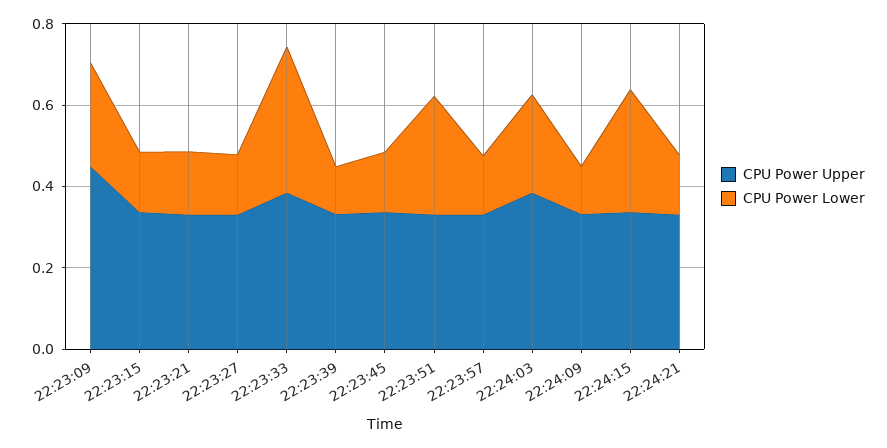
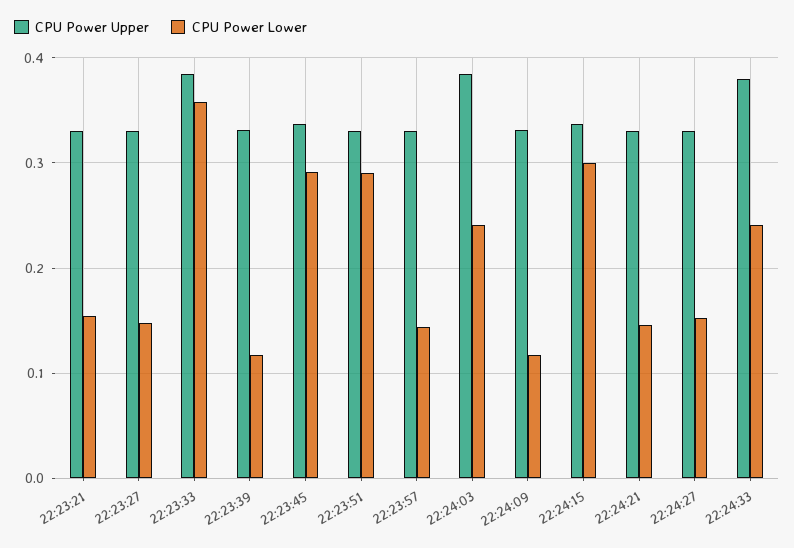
CPU Power Upper, 22:23:09: 0.45 -> none
CPU Power Lower, 22:23:09: 0.25 -> none
CPU Power Upper, 22:23:15: 0.35 -> none
CPU Power Lower, 22:23:15: 0.15 -> none
CPU Power Lower, 22:23:45: 0.15 -> 0.29
CPU Power Upper, 22:24:27: none -> 0.33
CPU Power Lower, 22:24:27: none -> 0.15
CPU Power Upper, 22:24:33: none -> 0.38
CPU Power Lower, 22:24:33: none -> 0.24

